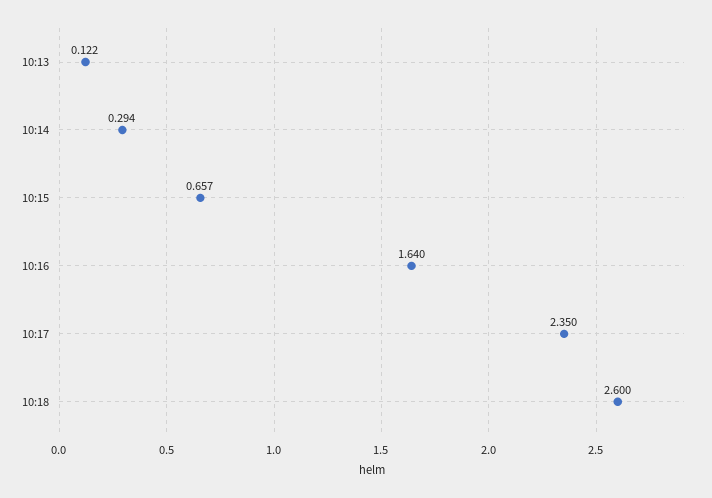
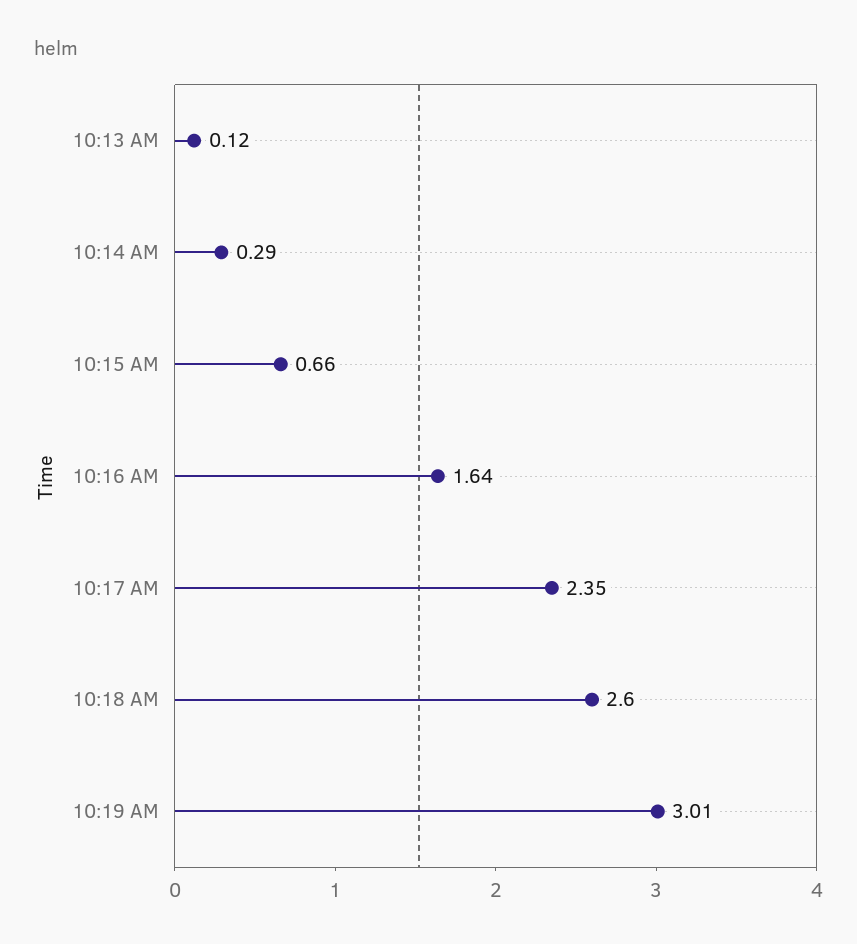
10:19 AM: none -> 3.01

